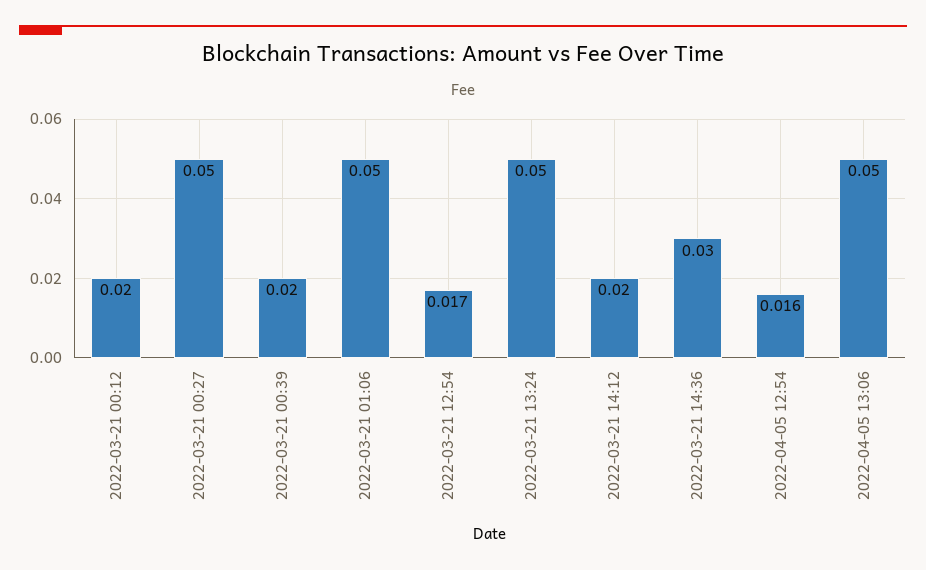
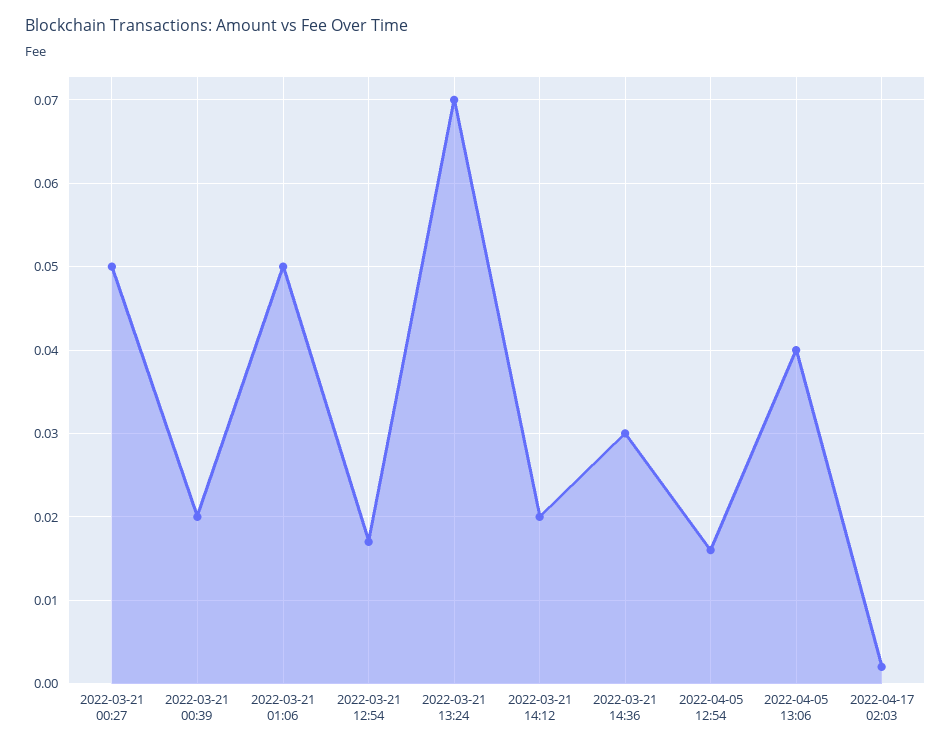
2022-03-21 00:12: 0.02 -> none
2022-03-21 13:24: 0.05 -> 0.07
2022-04-05 13:06: 0.05 -> 0.04
2022-04-17 02:03: none -> 0.002

